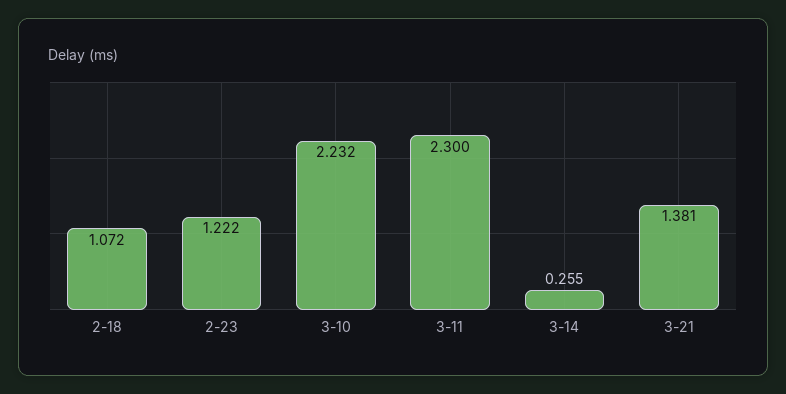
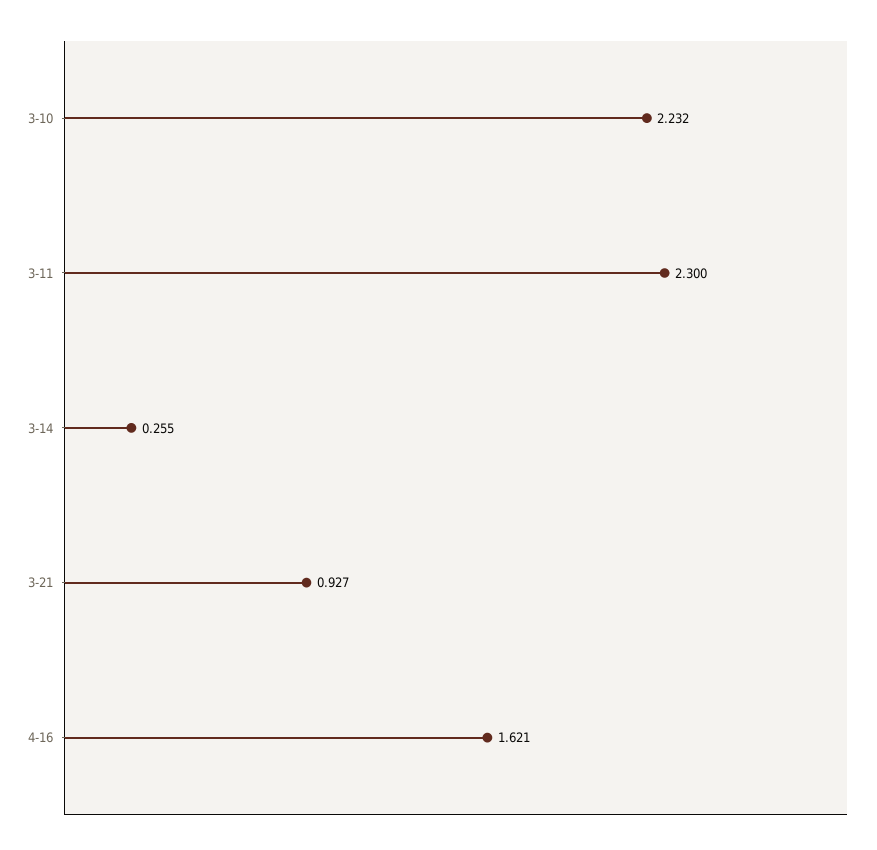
2-18: 1.072 -> none
2-23: 1.222 -> none
3-21: 1.381 -> 0.927
4-16: none -> 1.621

